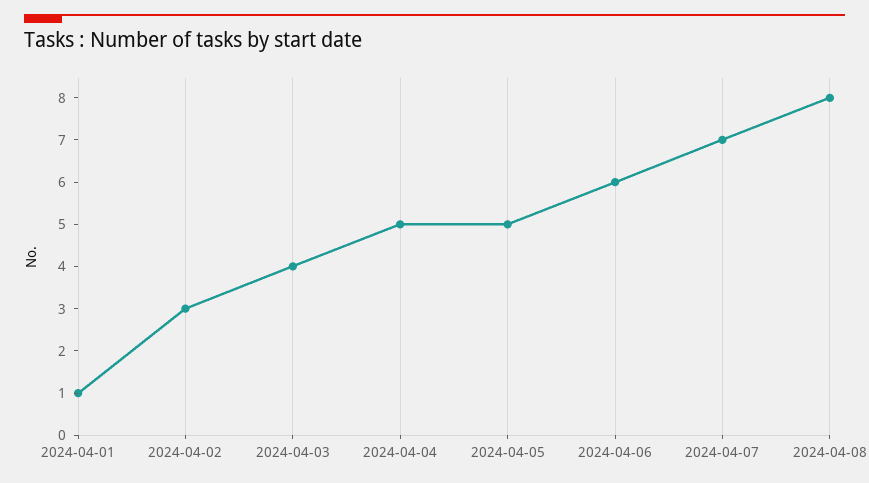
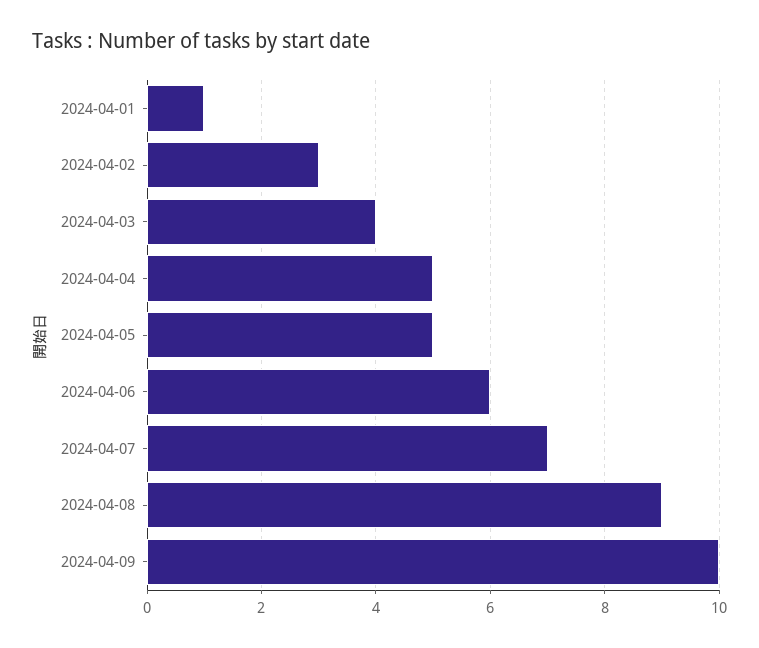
2024-04-08: 8 -> 9
2024-04-09: none -> 10

